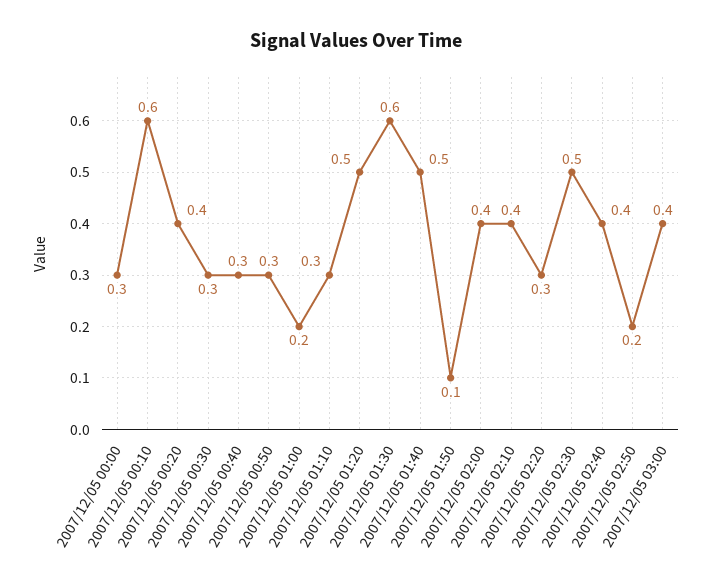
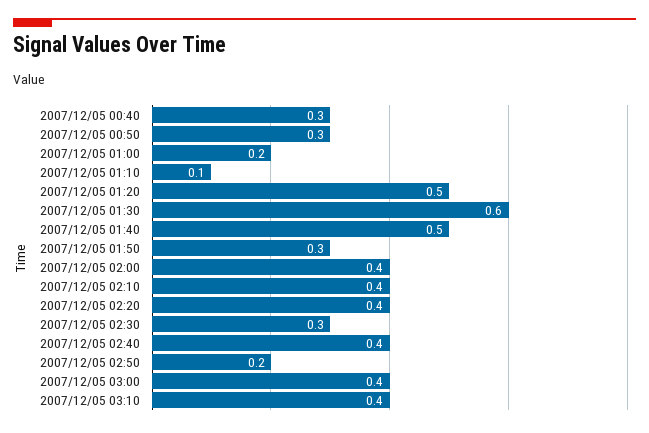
2007/12/05 00:00: 0.3 -> none
2007/12/05 00:10: 0.6 -> none
2007/12/05 00:20: 0.4 -> none
2007/12/05 00:30: 0.3 -> none
2007/12/05 01:10: 0.3 -> 0.1
2007/12/05 01:50: 0.1 -> 0.3
2007/12/05 02:20: 0.3 -> 0.4
2007/12/05 02:30: 0.5 -> 0.3
2007/12/05 03:10: none -> 0.4

